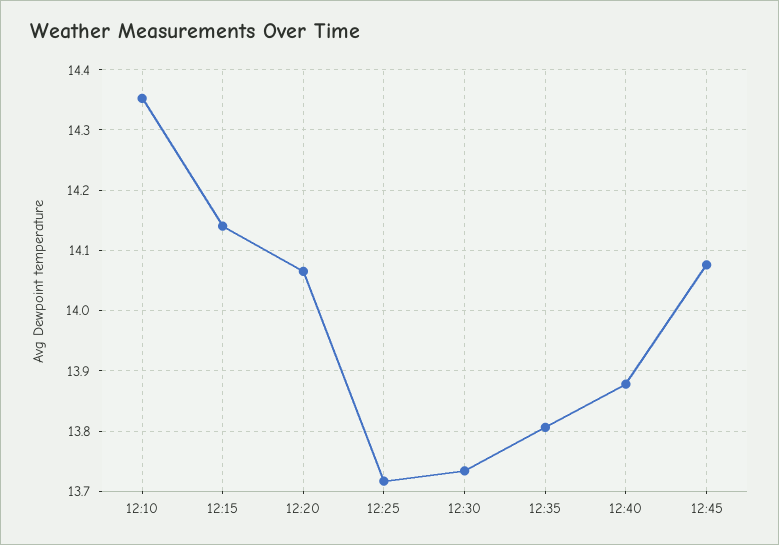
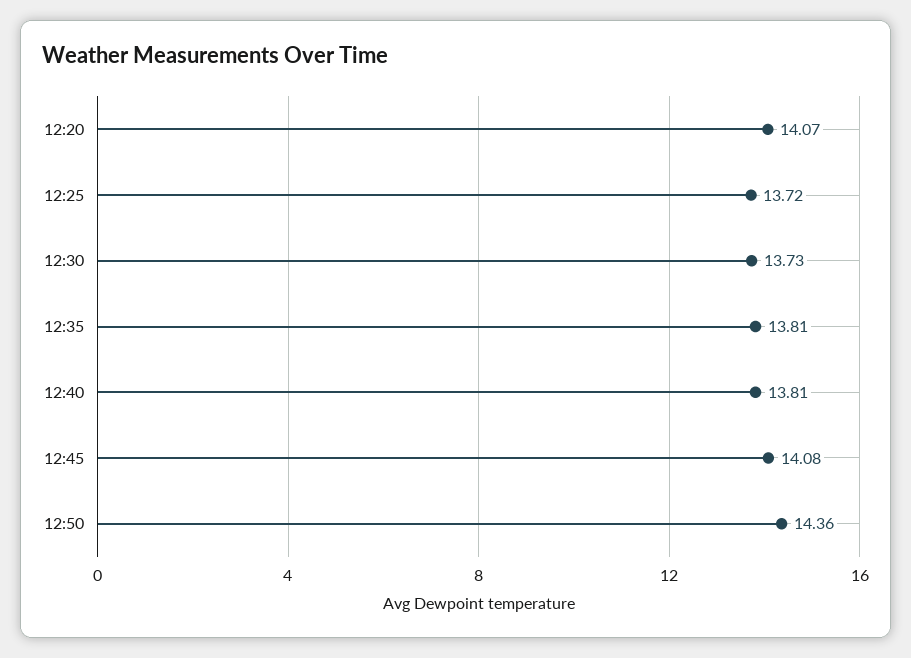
12:10: 14.35 -> none
12:15: 14.14 -> none
12:40: 13.88 -> 13.81
12:50: none -> 14.36

